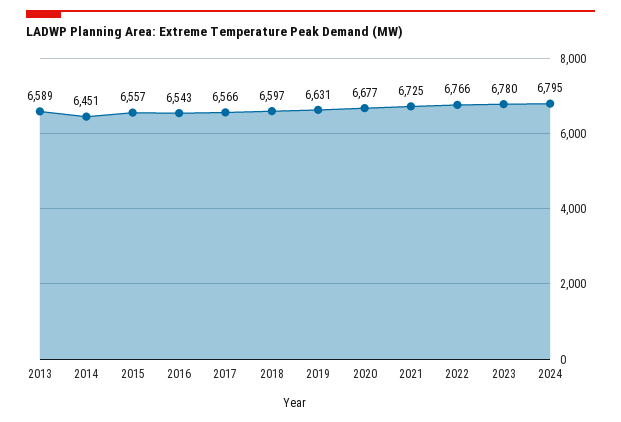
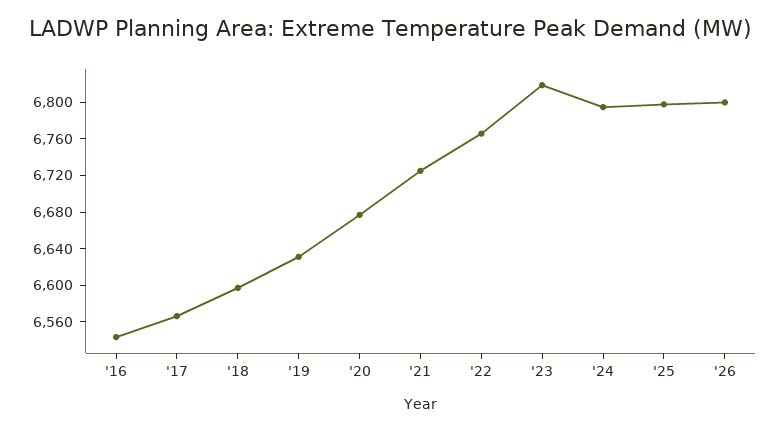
2013: 6589 -> none
2014: 6451 -> none
2015: 6557 -> none
2023: 6780 -> 6820
'25: none -> 6800
'26: none -> 6800

